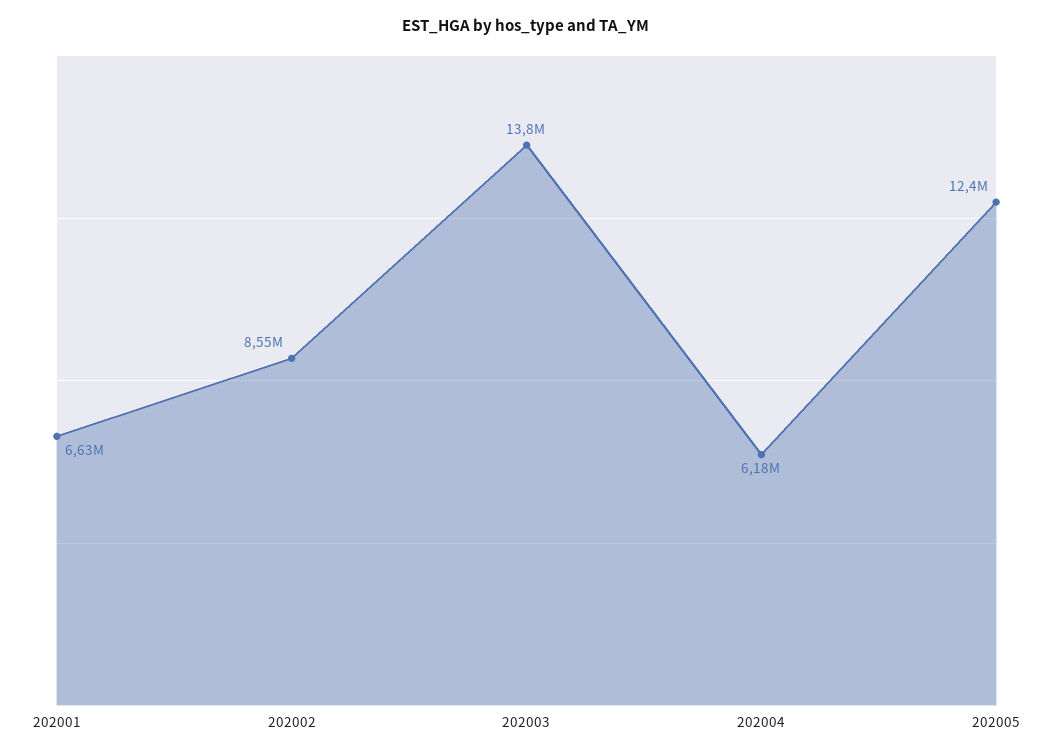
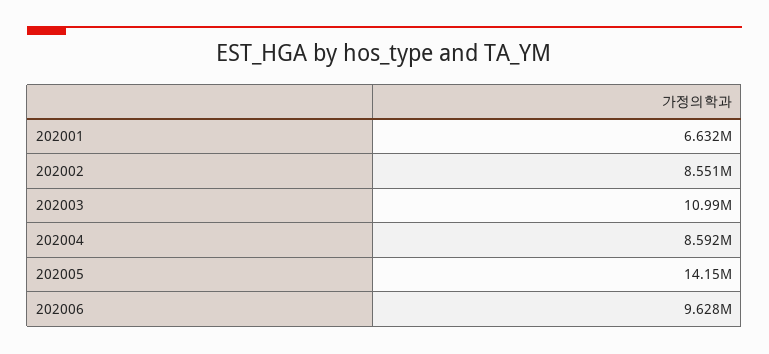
202003: 13800000 -> 10990000
202004: 6180000 -> 8592000
202005: 12400000 -> 14150000
202006: none -> 9628000

